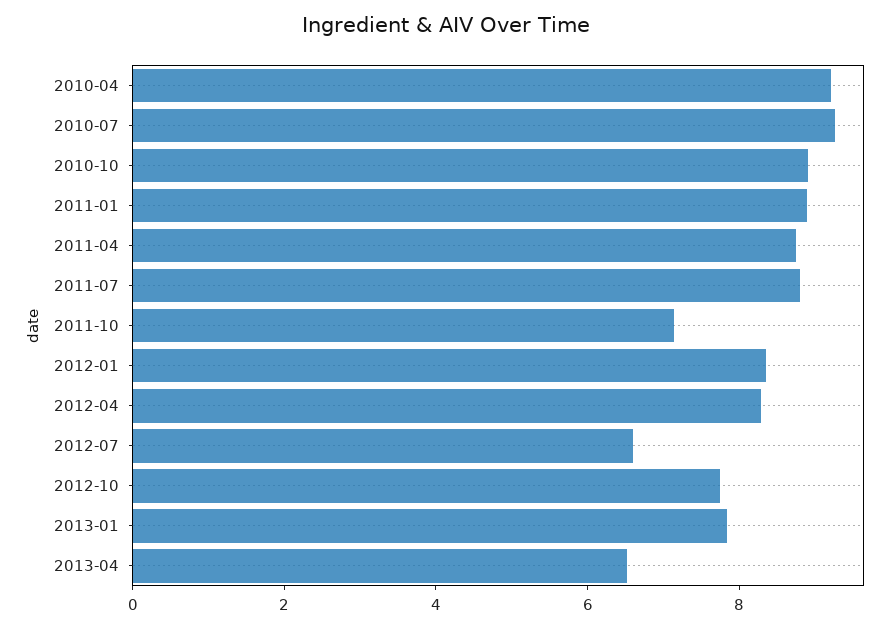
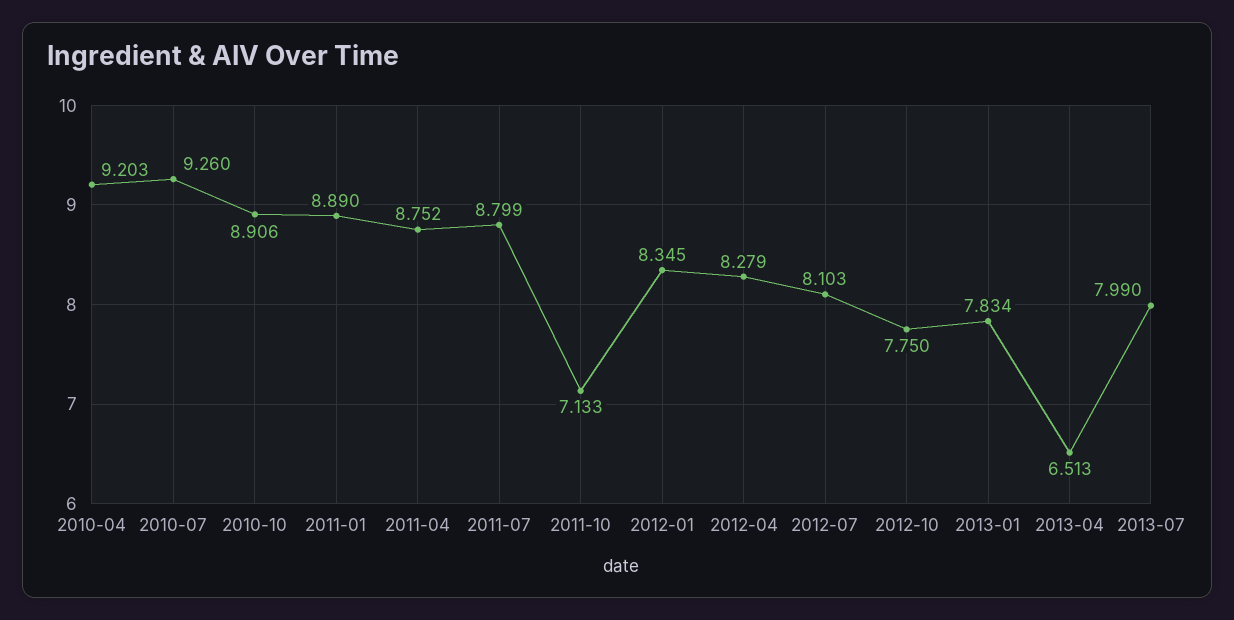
2012-07: 6.5 -> 8.103
2013-07: none -> 7.99

